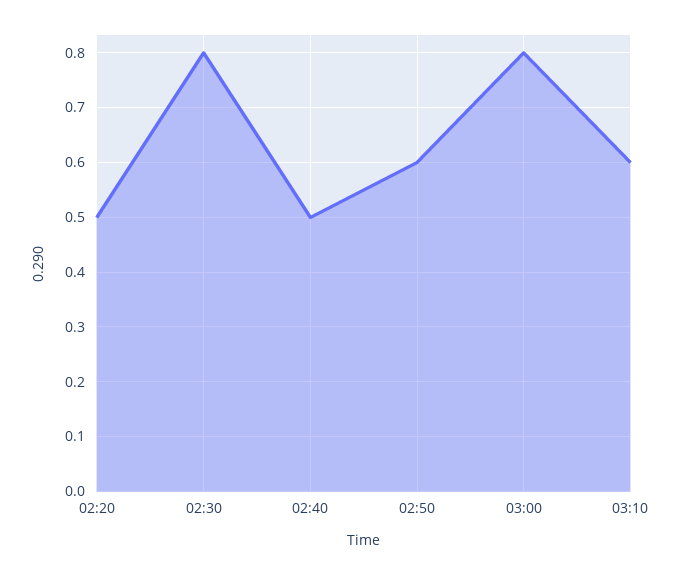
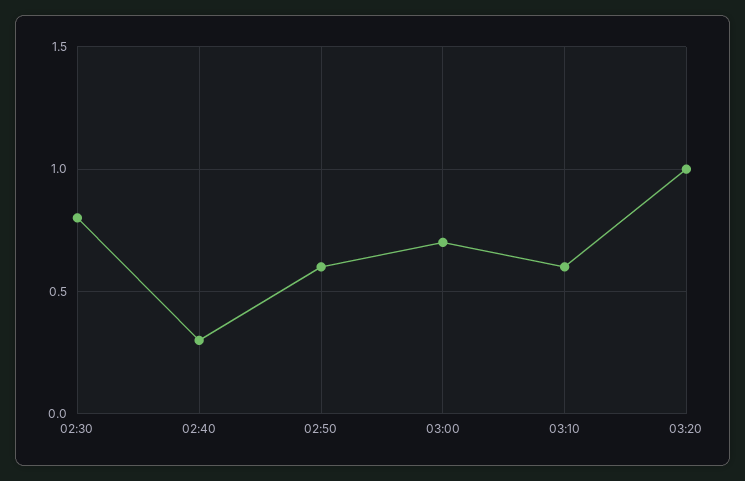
02:20: 0.5 -> none
02:40: 0.5 -> 0.3
03:00: 0.8 -> 0.7
03:20: none -> 1

